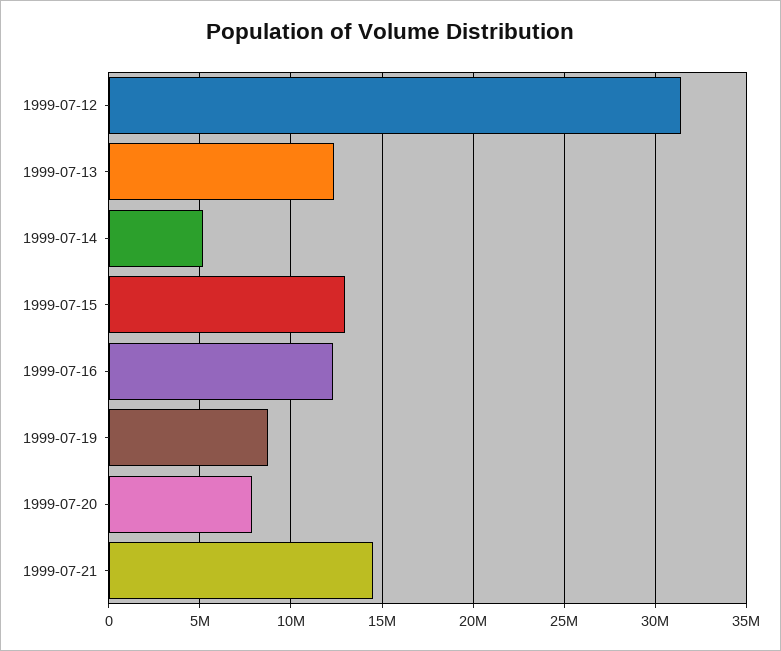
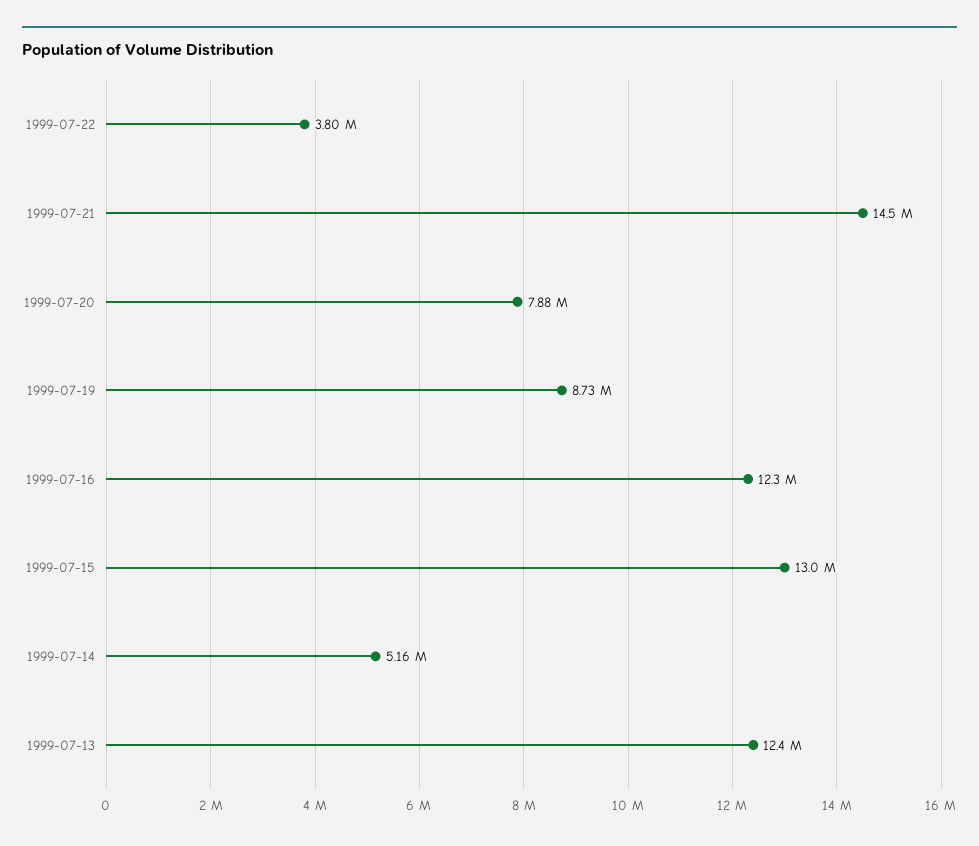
1999-07-12: 31500000 -> none
1999-07-22: none -> 3800000

